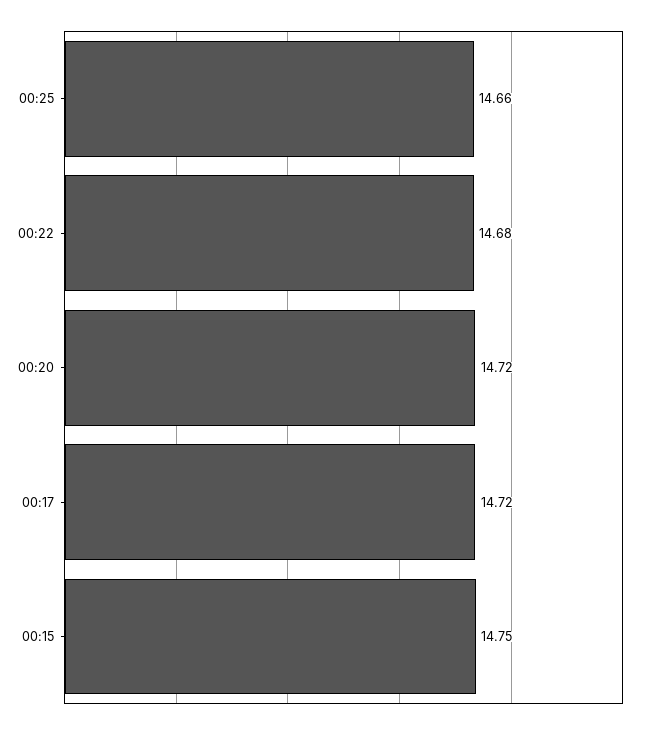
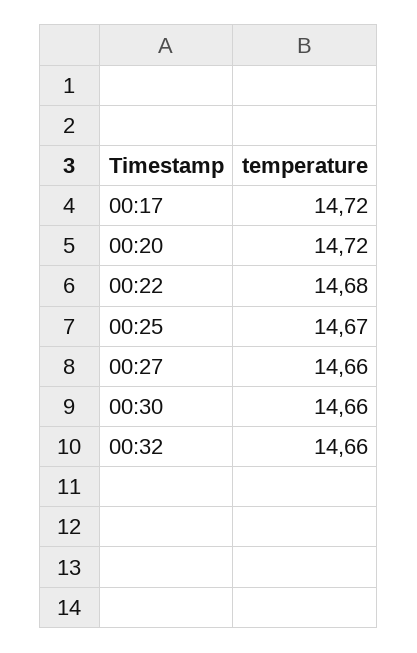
00:25: 14.66 -> 14.67
00:15: 14.75 -> none
00:27: none -> 14.66
00:30: none -> 14.66
00:32: none -> 14.66

